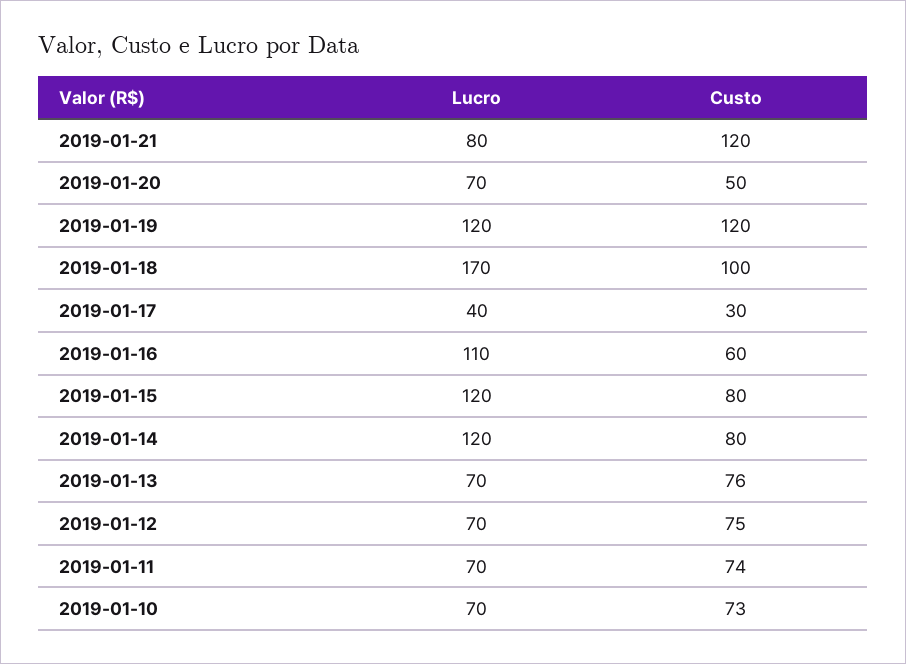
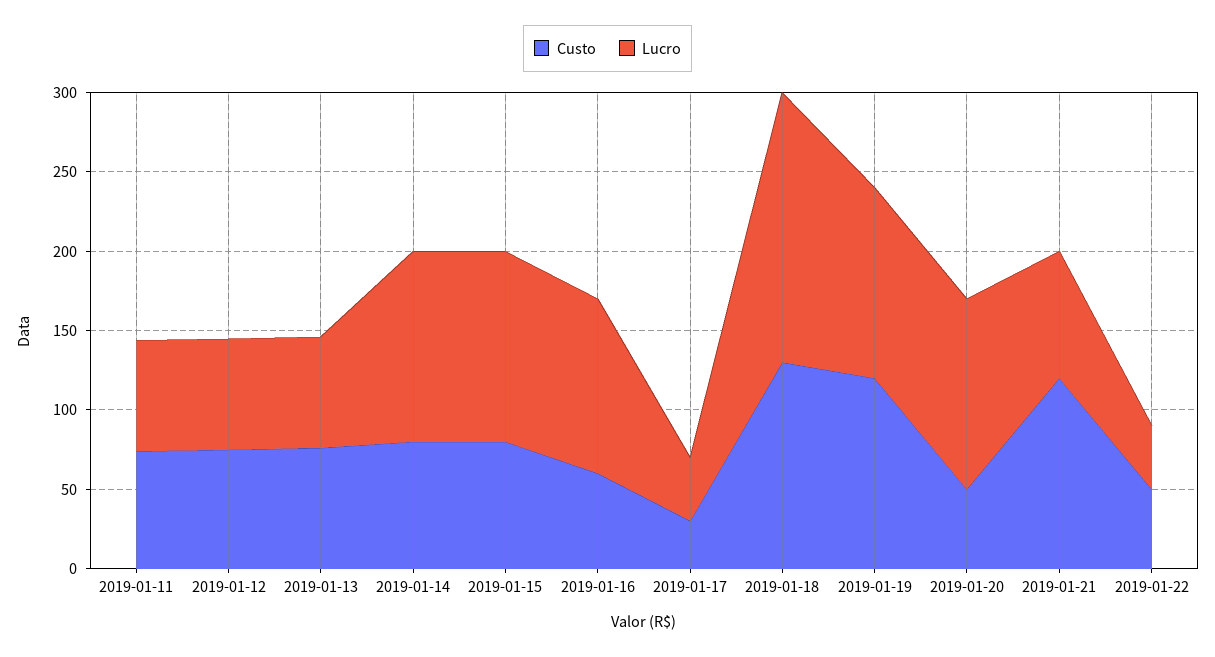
Lucro, 2019-01-20: 70 -> 120
Custo, 2019-01-18: 100 -> 130
Lucro, 2019-01-10: 70 -> none
Custo, 2019-01-10: 73 -> none
Custo, 2019-01-22: none -> 50
Lucro, 2019-01-22: none -> 40

